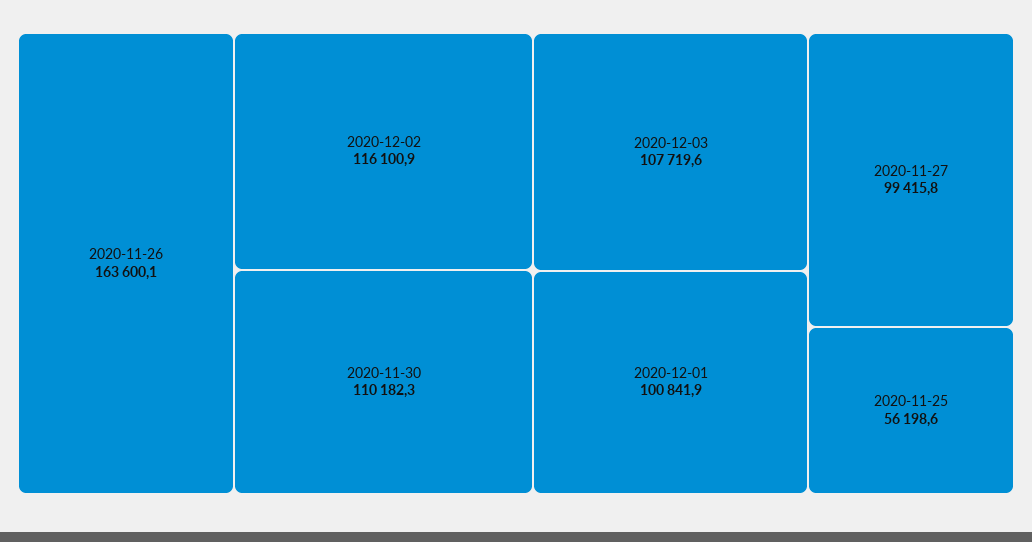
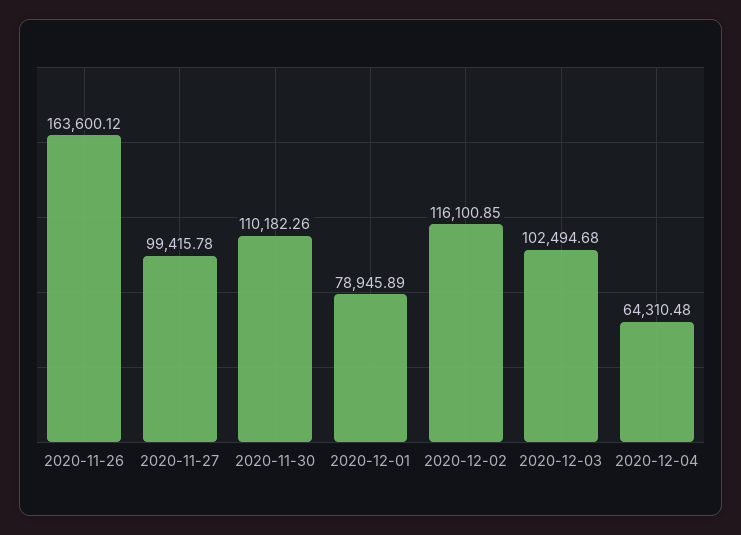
2020-12-03: 107719.6 -> 102494.68
2020-12-01: 100841.9 -> 78945.89
2020-11-25: 56198.6 -> none
2020-12-04: none -> 64310.48

